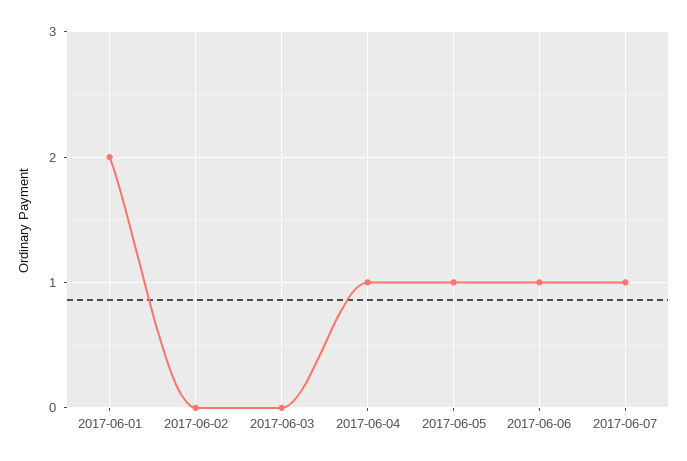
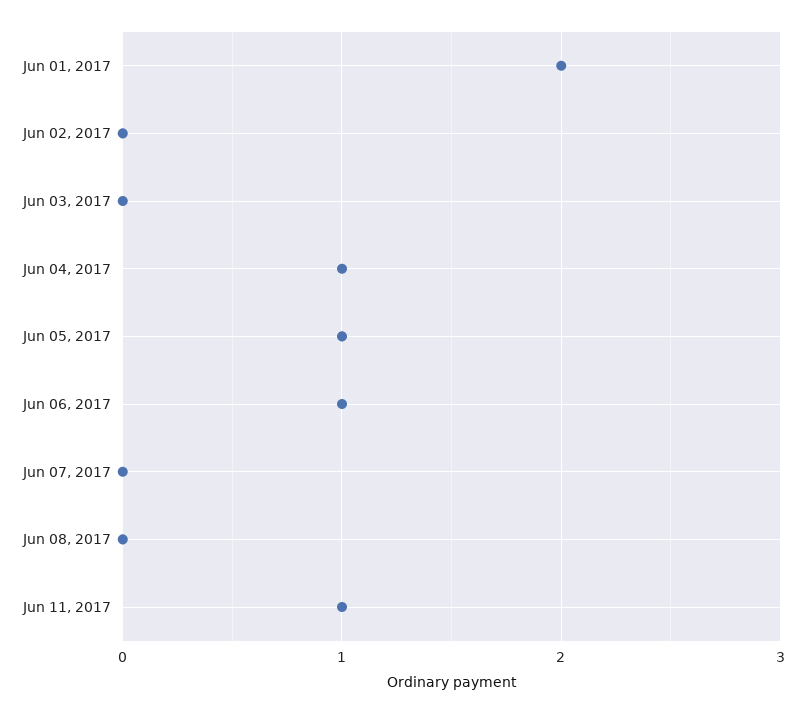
2017-06-07: 1 -> 0
Jun 08, 2017: none -> 0
Jun 11, 2017: none -> 1

